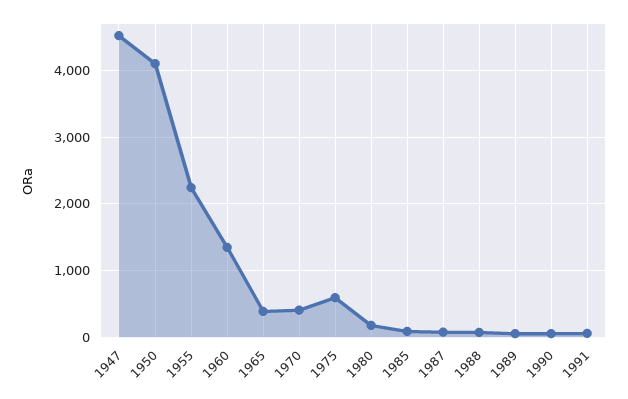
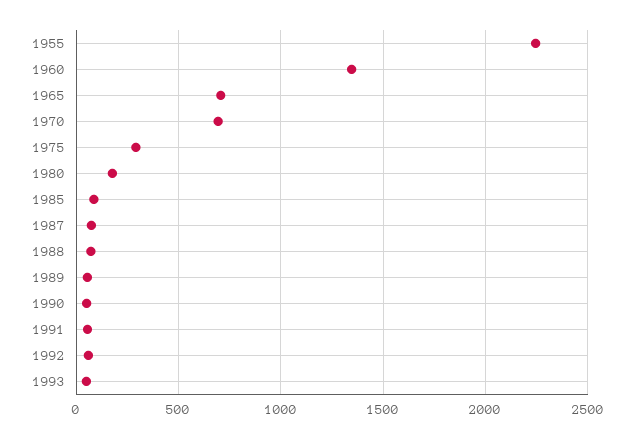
1947: 4500 -> none
1950: 4100 -> none
1965: 400 -> 700
1970: 400 -> 700
1975: 600 -> 300
1992: none -> 50
1993: none -> 50

